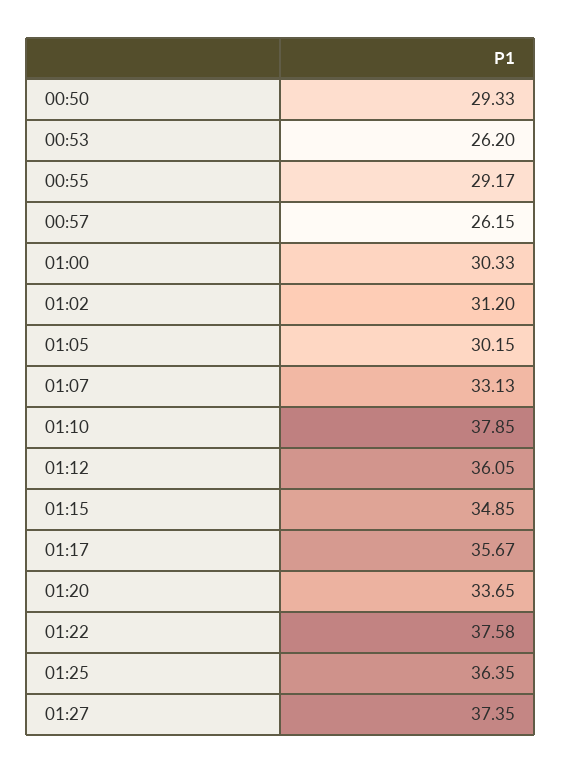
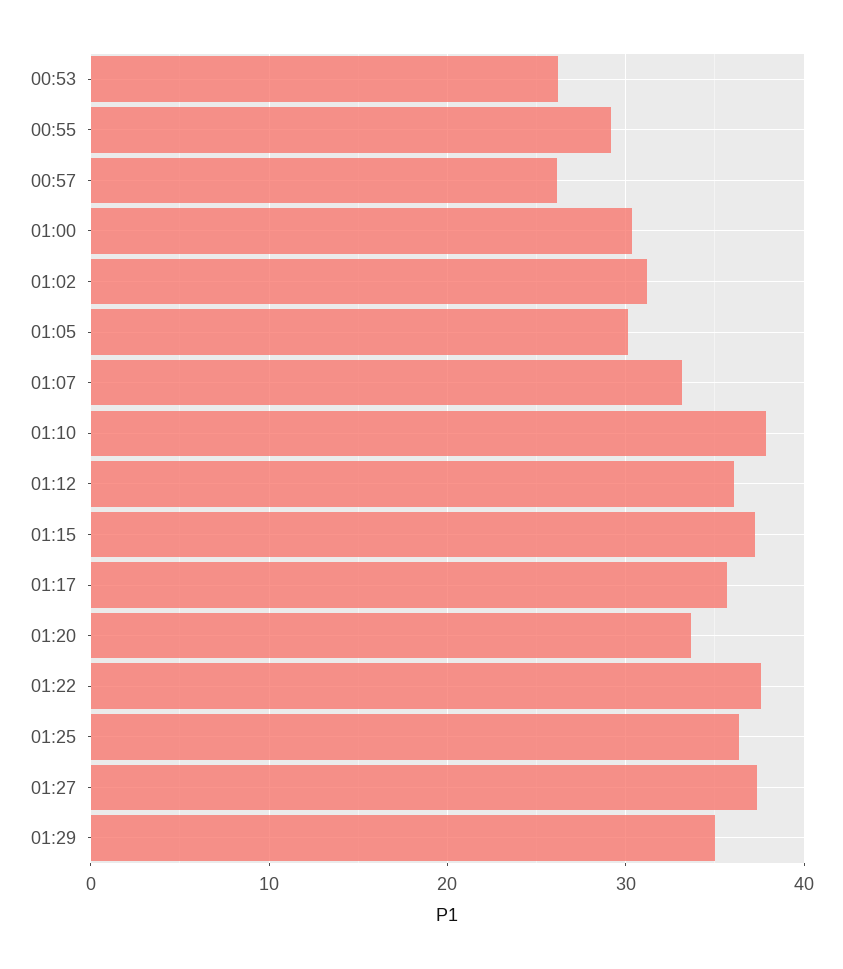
00:50: 29.33 -> none
01:15: 34.85 -> 37
01:29: none -> 35

